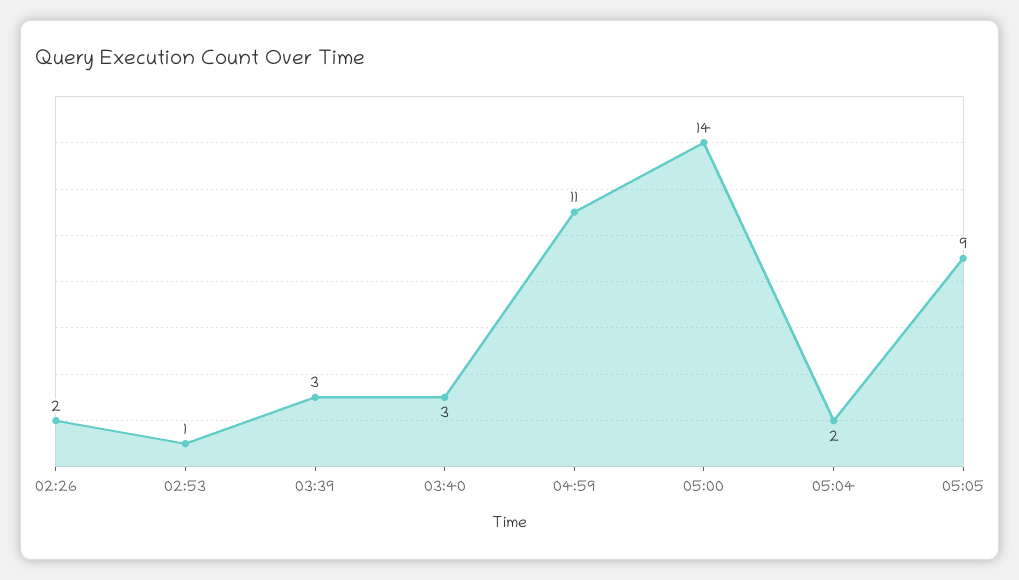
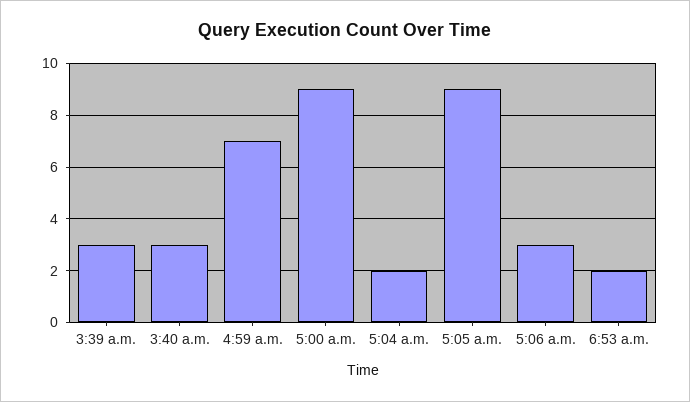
02:26: 2 -> none
02:53: 1 -> none
04:59: 11 -> 7
05:00: 14 -> 9
5:06 a.m.: none -> 3
6:53 a.m.: none -> 2

